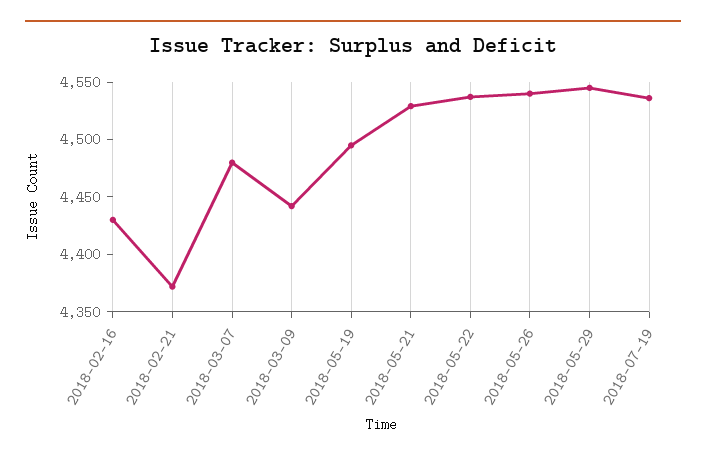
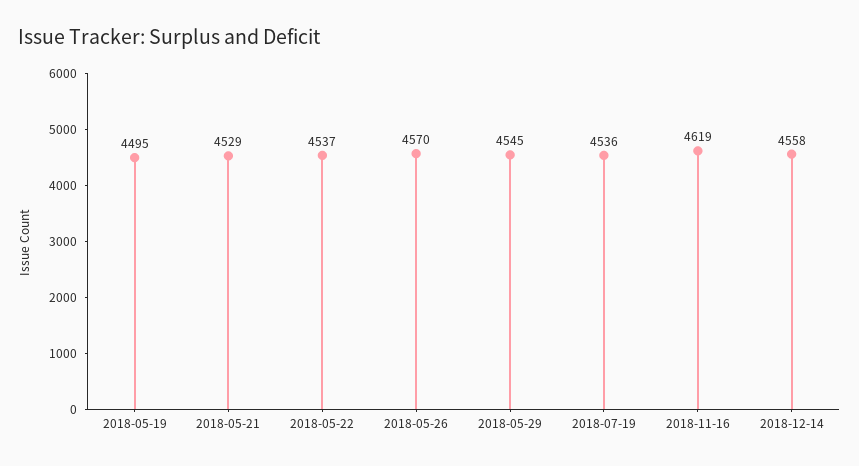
2018-02-16: 4430 -> none
2018-02-21: 4370 -> none
2018-03-07: 4480 -> none
2018-03-09: 4440 -> none
2018-05-26: 4540 -> 4570
2018-11-16: none -> 4619
2018-12-14: none -> 4558

